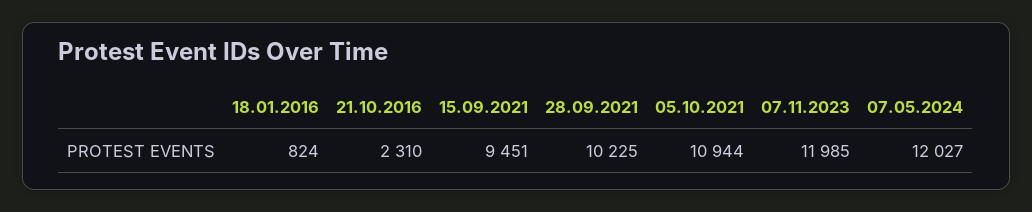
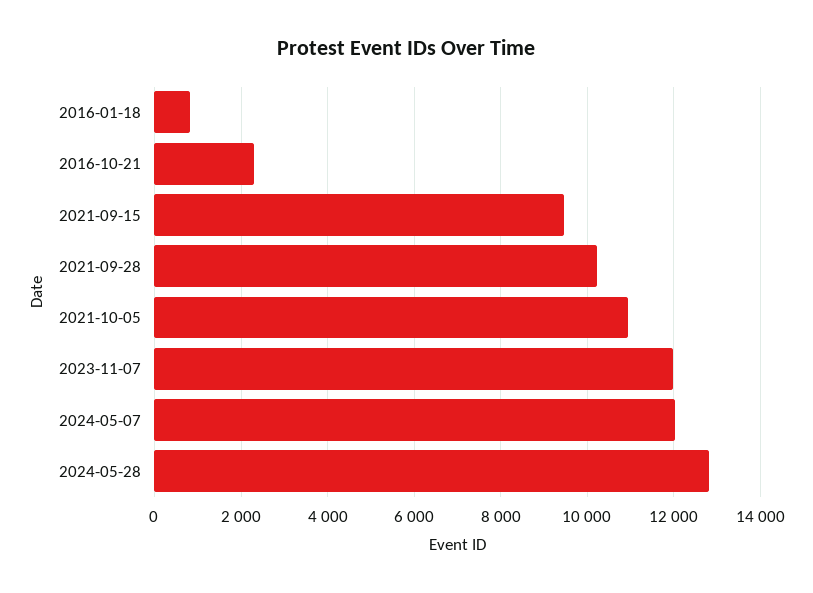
2024-05-28: none -> 12800

